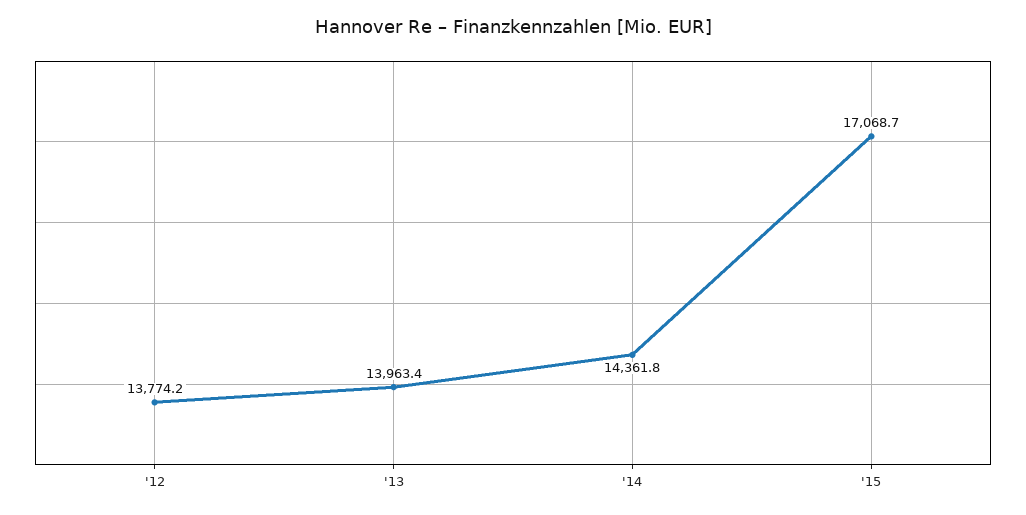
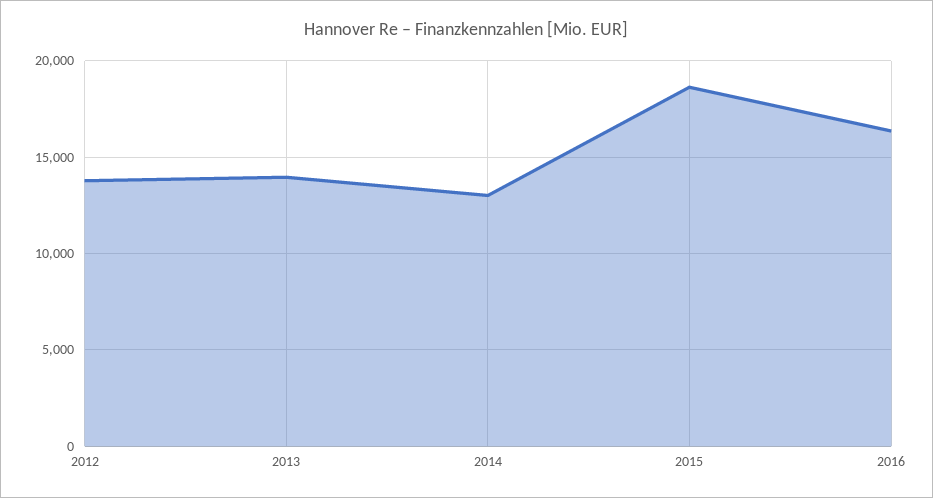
'14: 14361.8 -> 13000
'15: 17068.7 -> 18500
2016: none -> 16500

